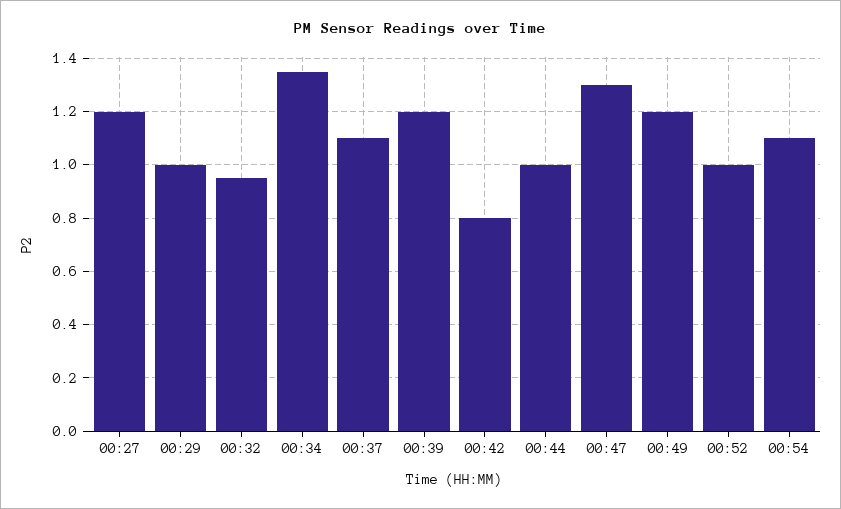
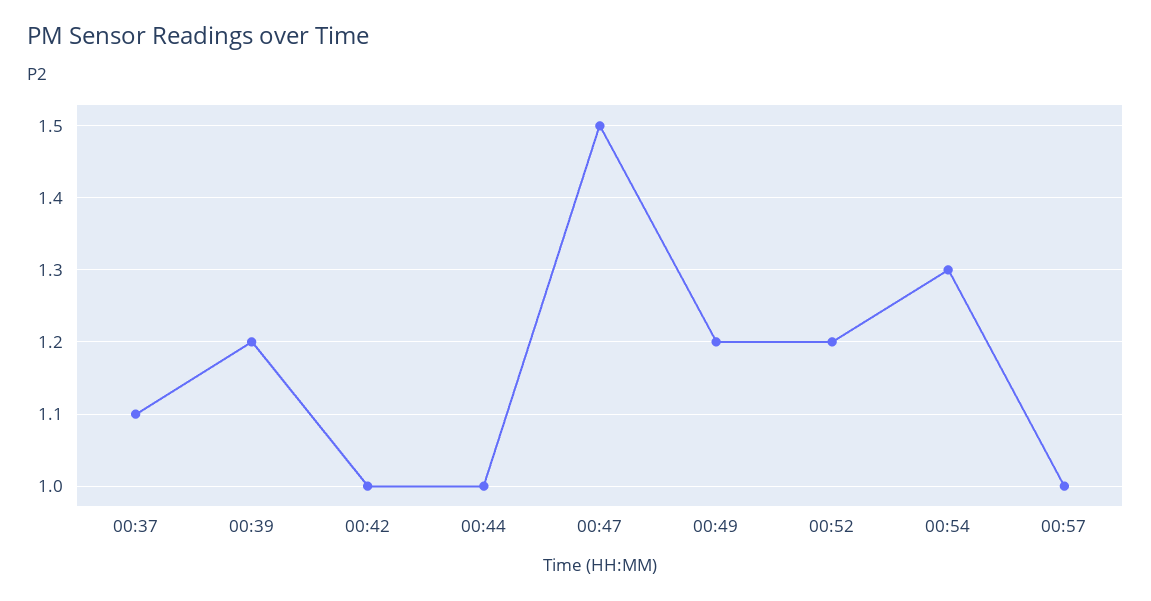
00:27: 1.2 -> none
00:29: 1 -> none
00:32: 0.95 -> none
00:34: 1.35 -> none
00:42: 0.8 -> 1
00:47: 1.3 -> 1.5
00:52: 1 -> 1.2
00:54: 1.1 -> 1.3
00:57: none -> 1

